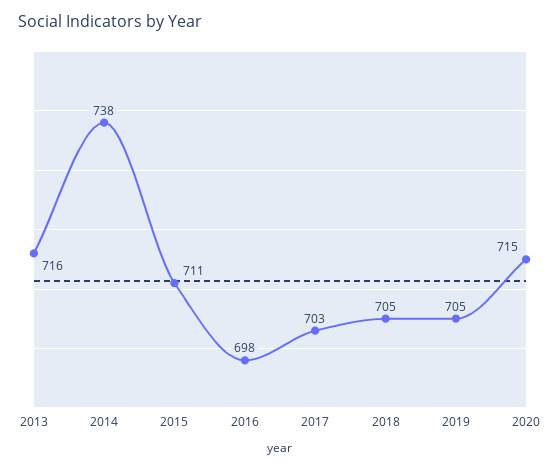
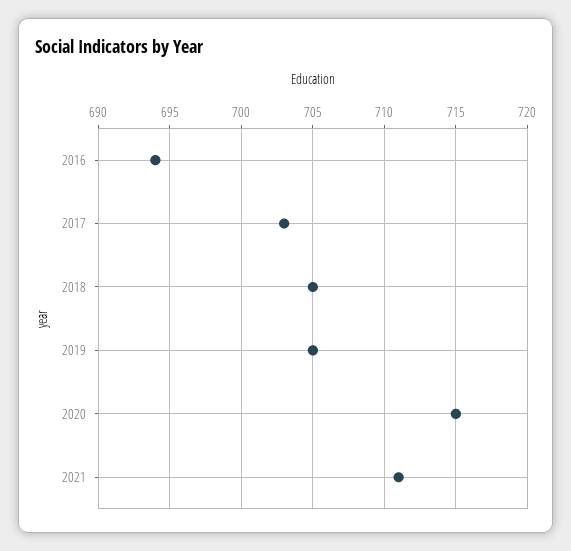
2013: 716 -> none
2014: 738 -> none
2015: 711 -> none
2016: 698 -> 694
2021: none -> 711

